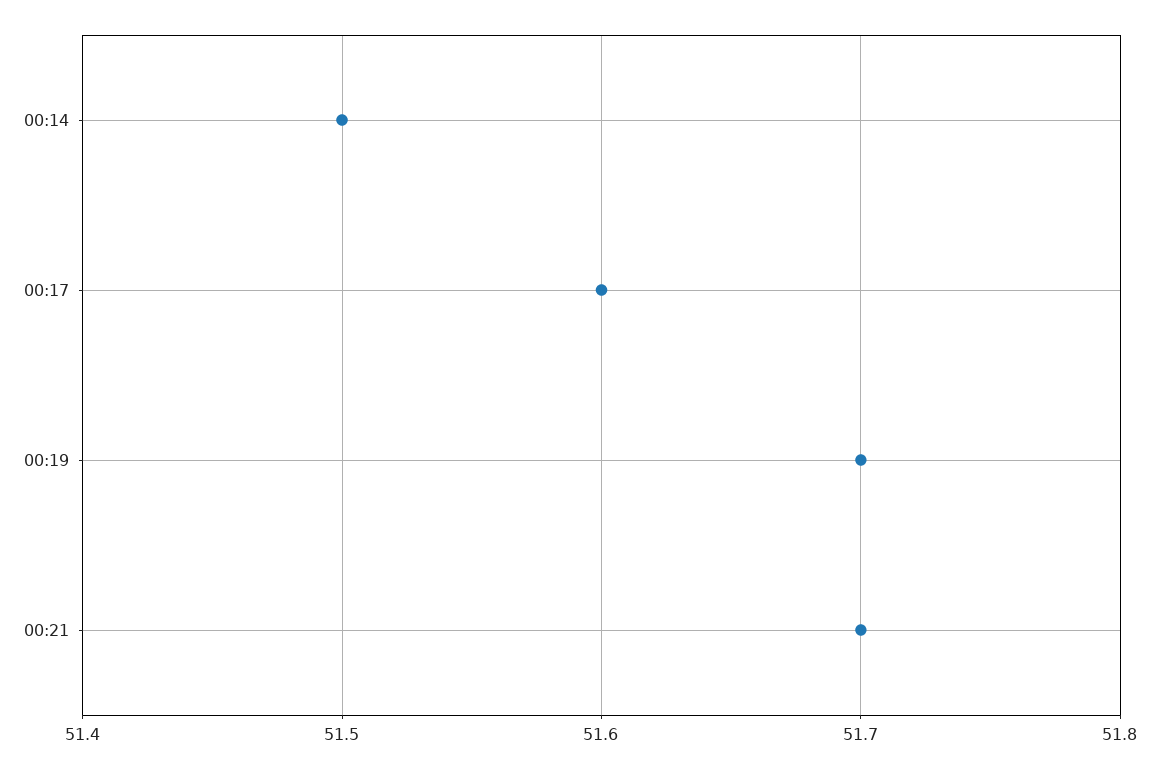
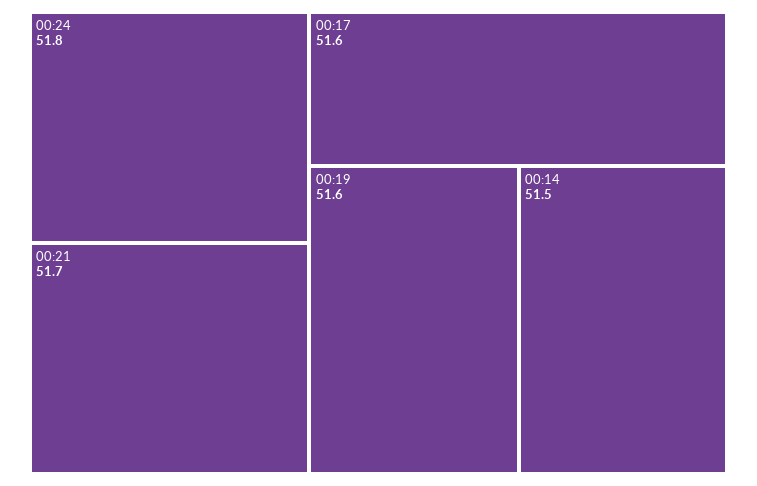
00:19: 51.7 -> 51.6
00:24: none -> 51.8

